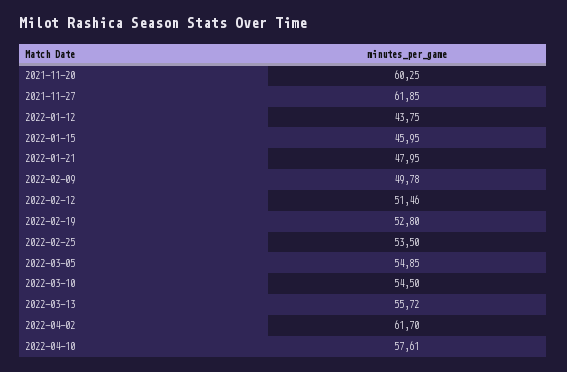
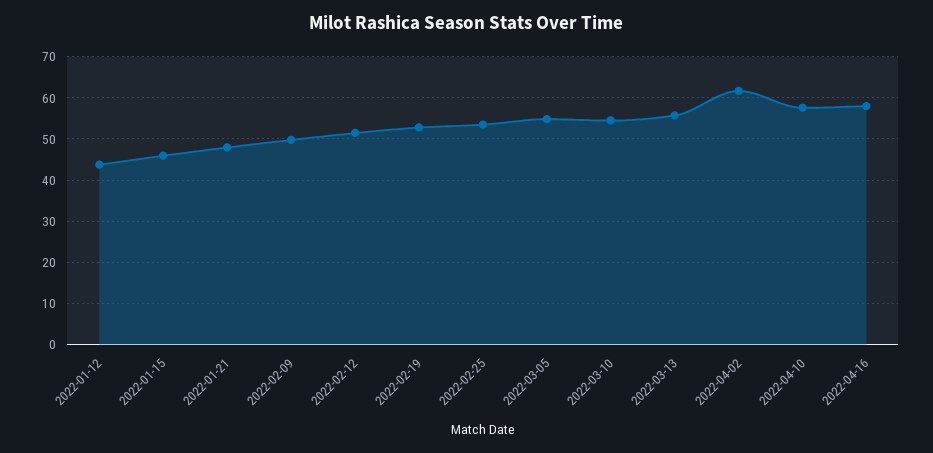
2021-11-20: 60.25 -> none
2021-11-27: 61.85 -> none
2022-04-16: none -> 58

